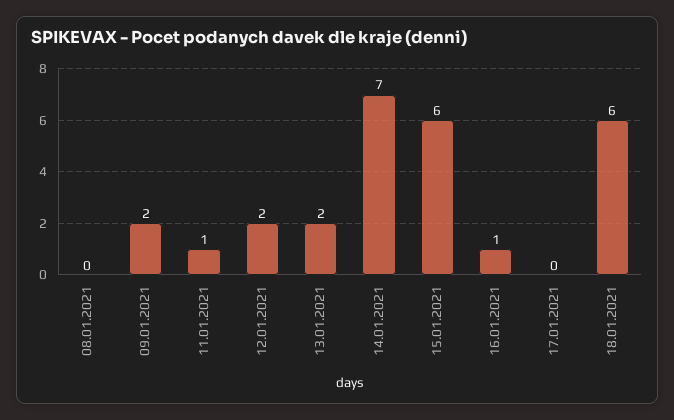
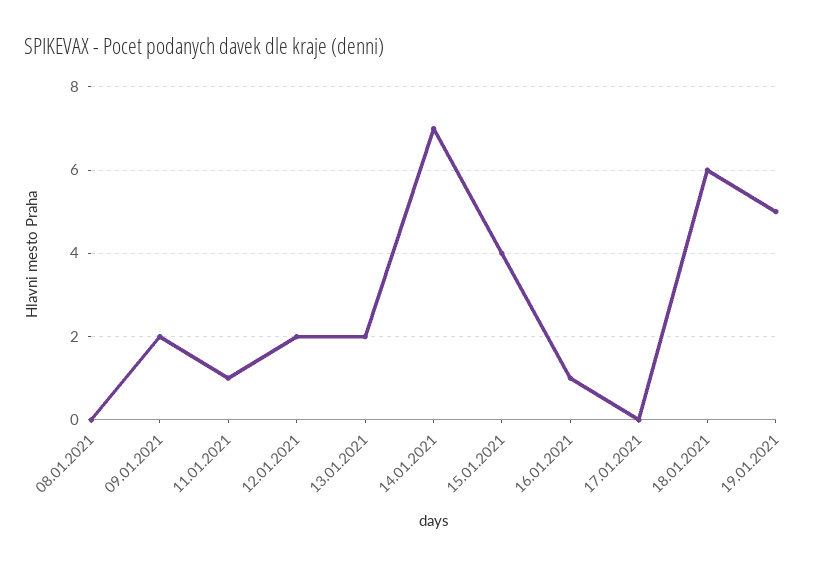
15.01.2021: 6 -> 4
19.01.2021: none -> 5

